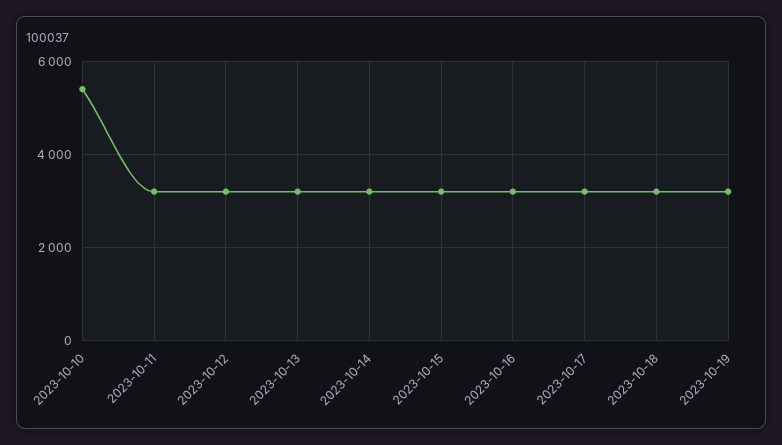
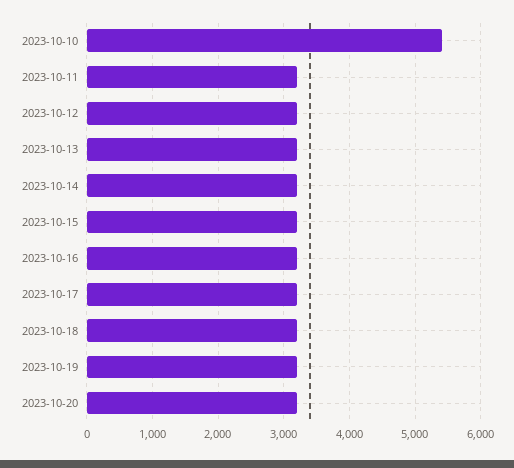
2023-10-20: none -> 3200

